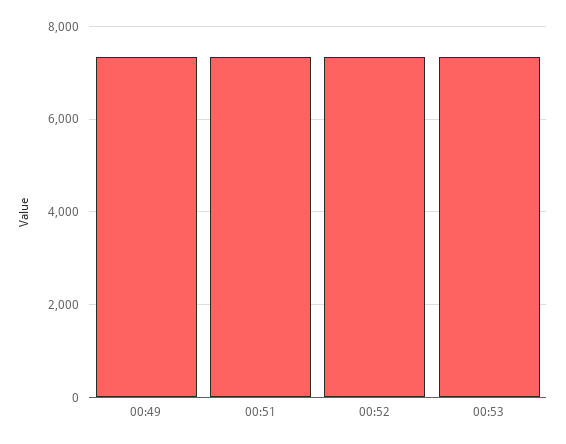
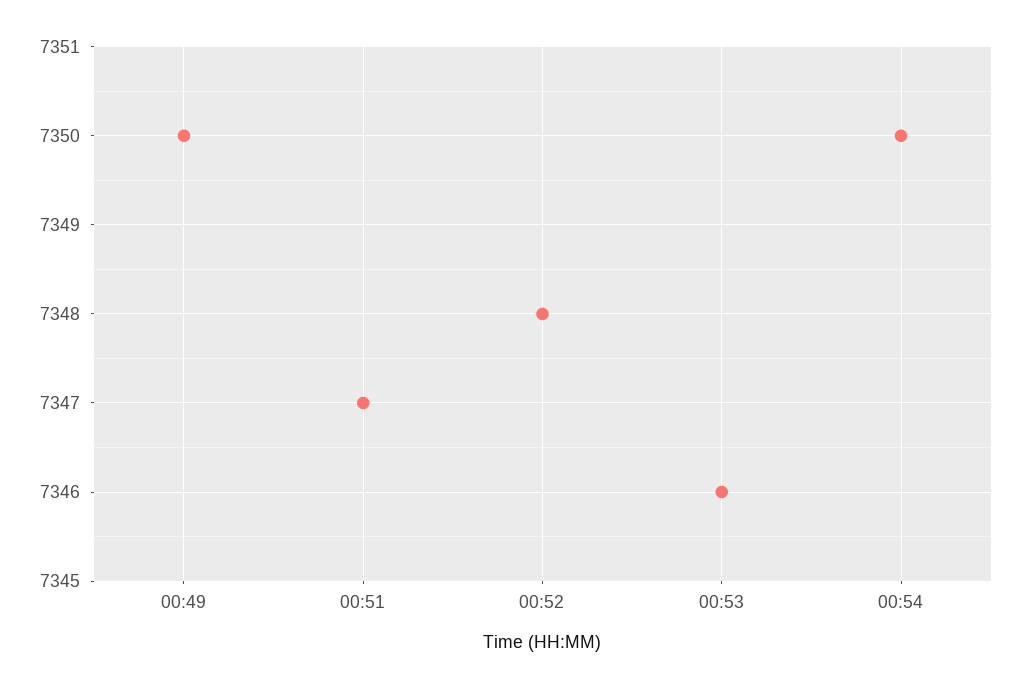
00:54: none -> 7350

